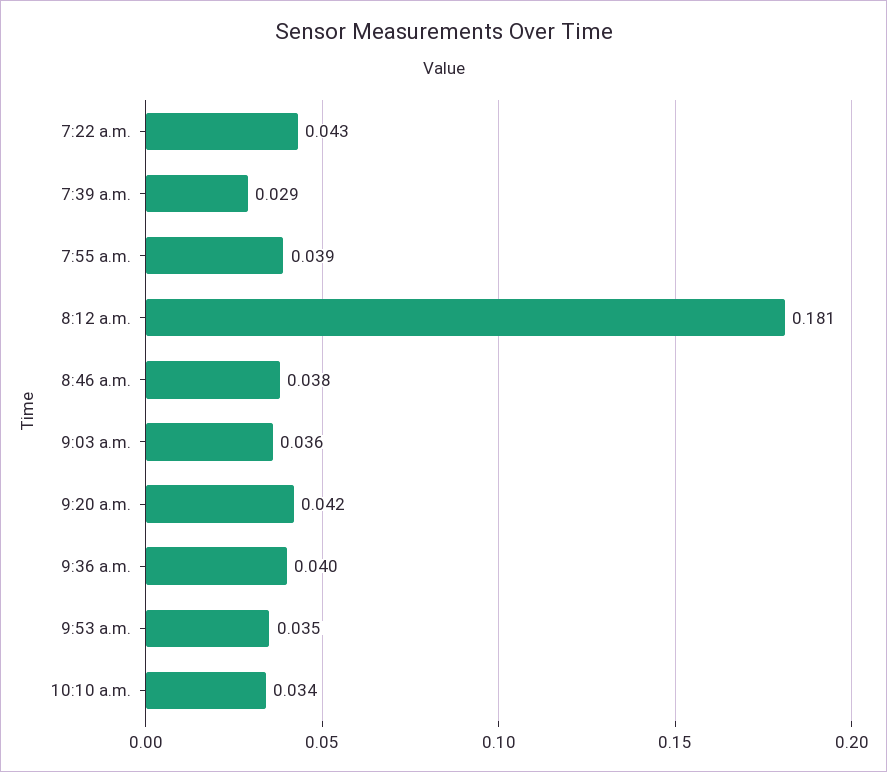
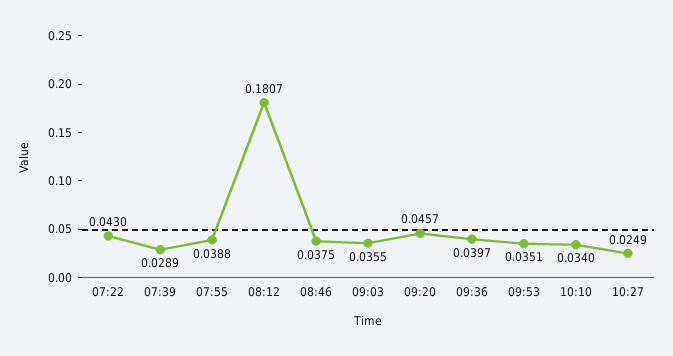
9:20 a.m.: 0.042 -> 0.0457
10:27: none -> 0.0249

